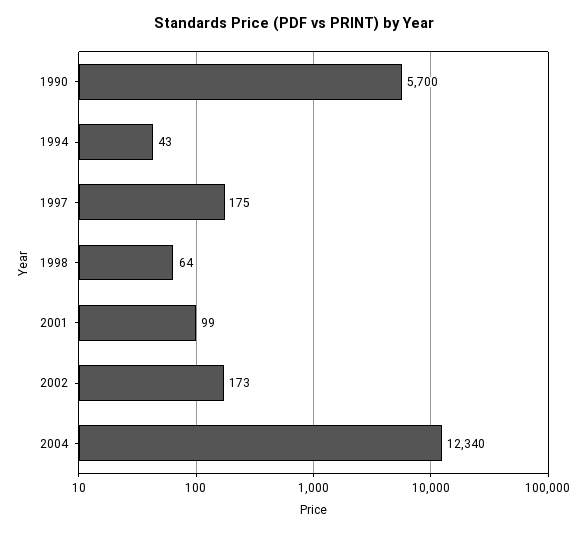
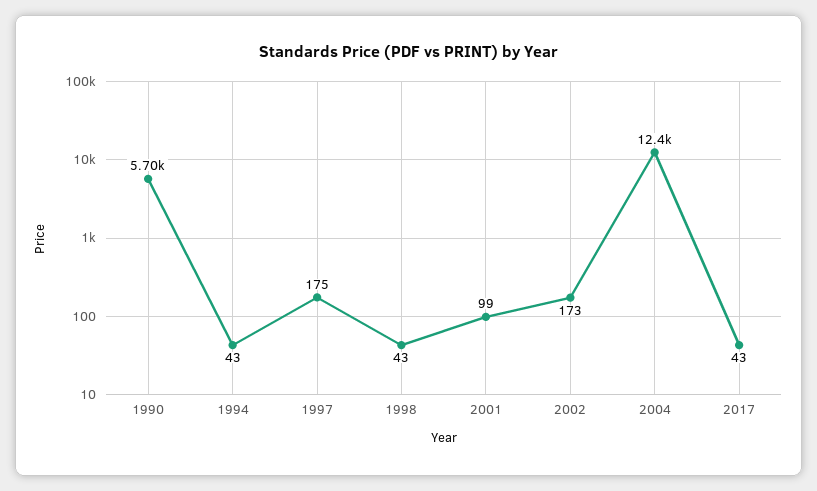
1998: 64 -> 43
2004: 12340 -> 12400
2017: none -> 43

